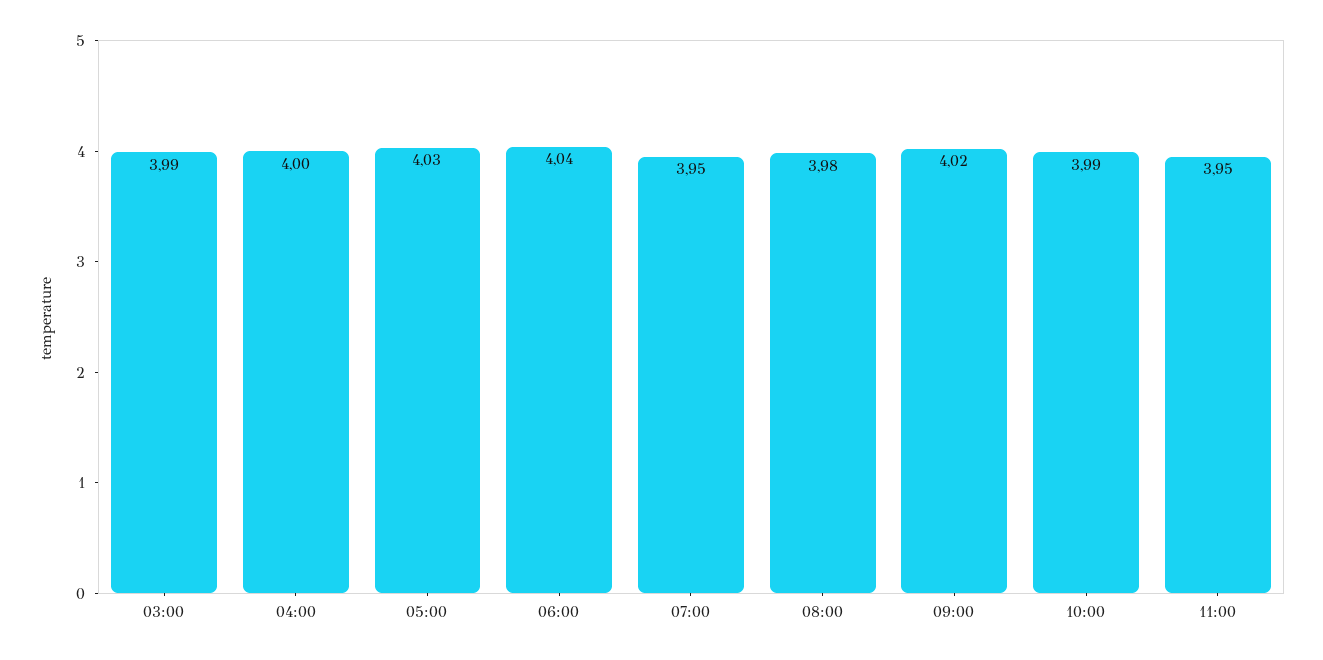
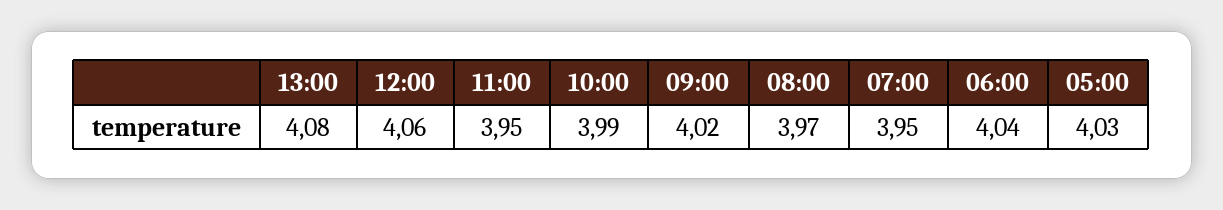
03:00: 3.99 -> none
04:00: 4 -> none
08:00: 3.98 -> 3.97
13:00: none -> 4.08
12:00: none -> 4.06

